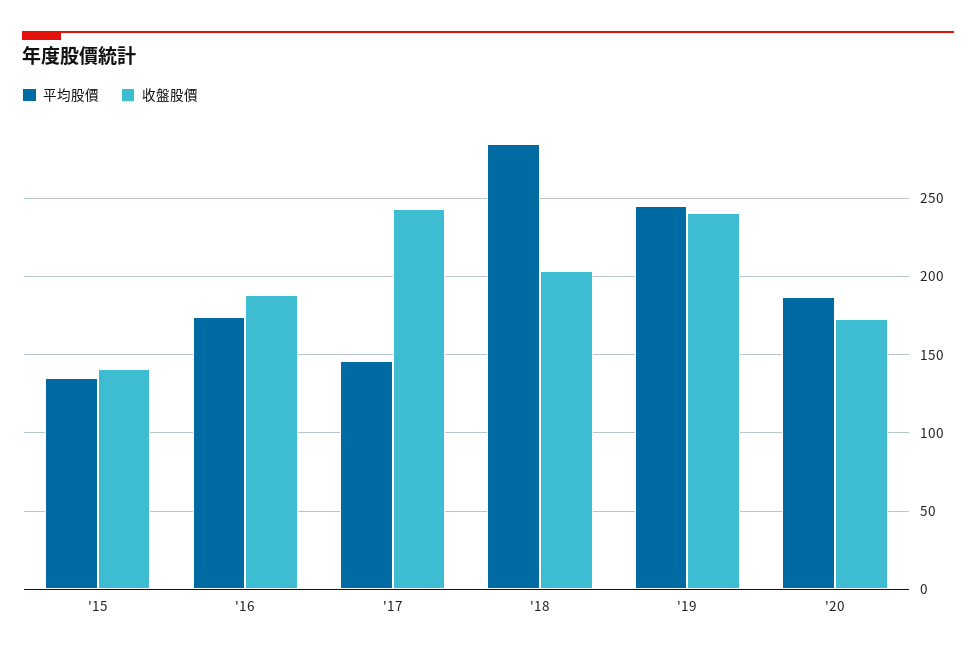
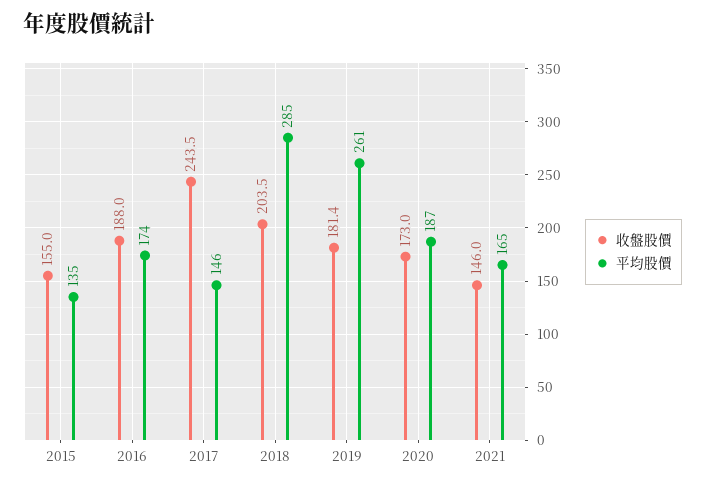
收盤股價, '15: 140 -> 155
平均股價, '19: 245 -> 261
收盤股價, '19: 240 -> 181.4
收盤股價, 2021: none -> 146
平均股價, 2021: none -> 165

